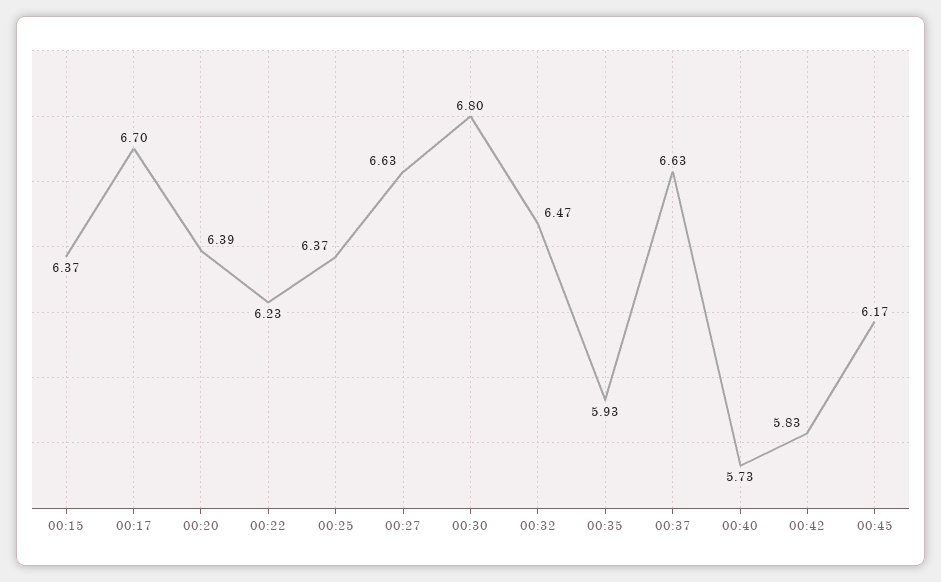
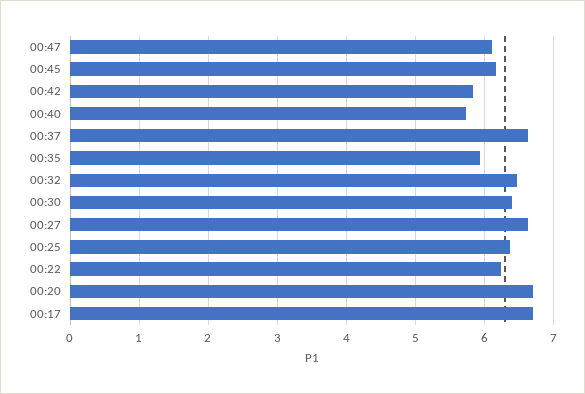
00:15: 6.37 -> none
00:20: 6.39 -> 6.7
00:30: 6.8 -> 6.4
00:47: none -> 6.1

